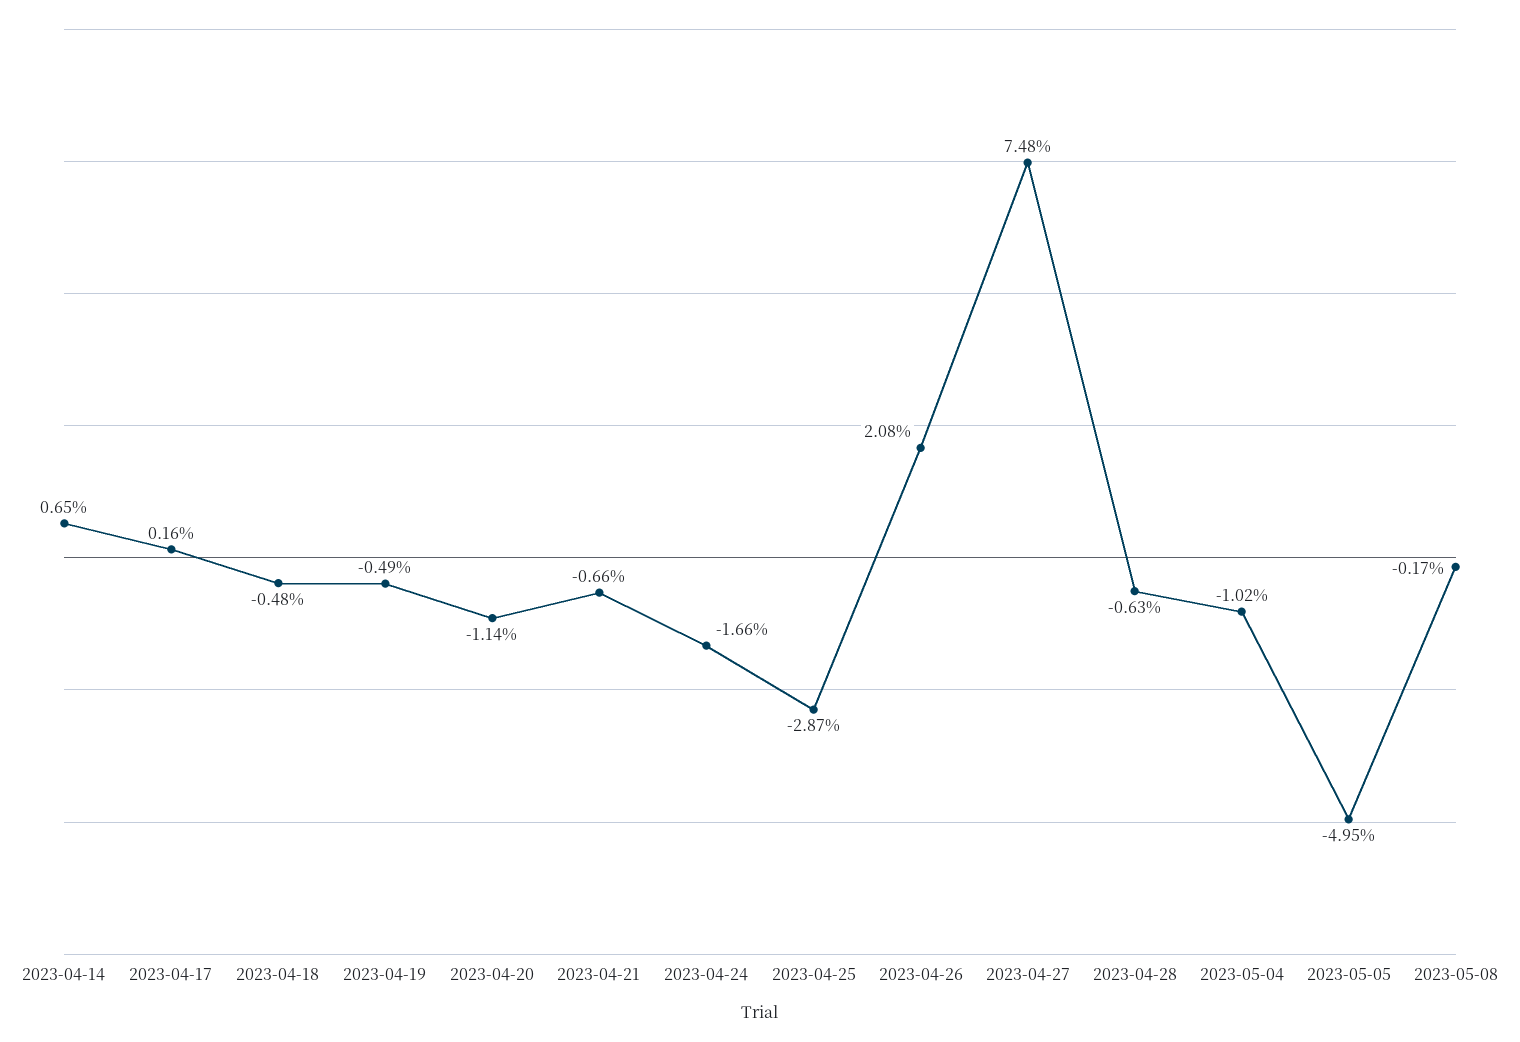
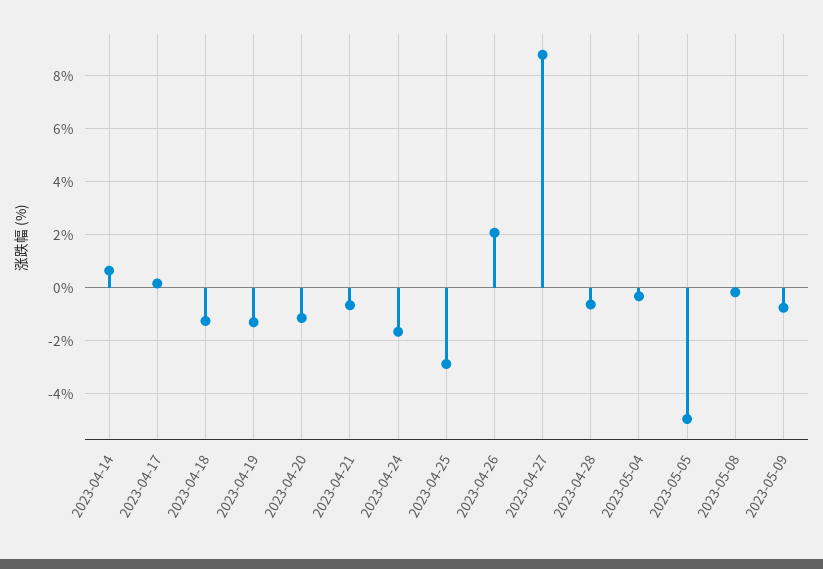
2023-04-18: -0.48 -> -1.25
2023-04-19: -0.49 -> -1.25
2023-04-27: 7.48 -> 8.75
2023-05-04: -1.02 -> -0.25
2023-05-09: none -> -0.75

